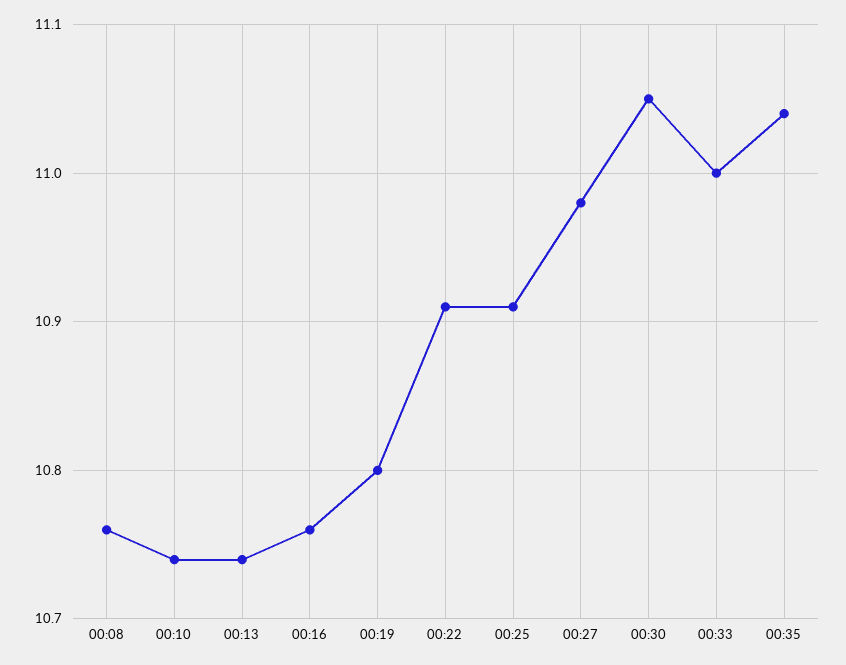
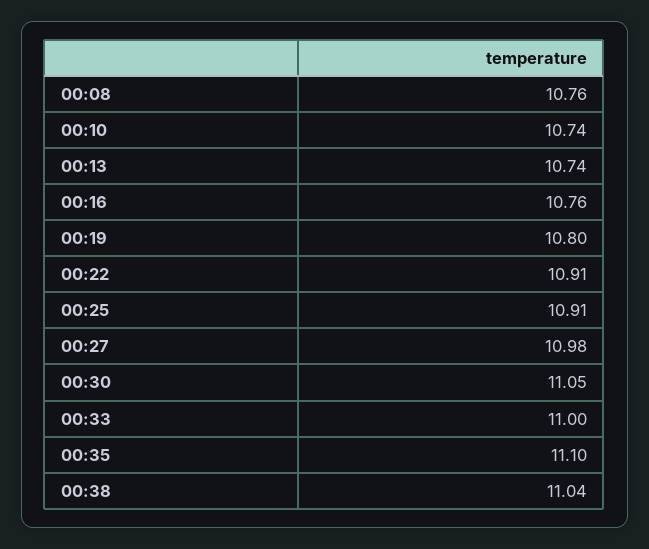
00:35: 11.04 -> 11.1
00:38: none -> 11.04

